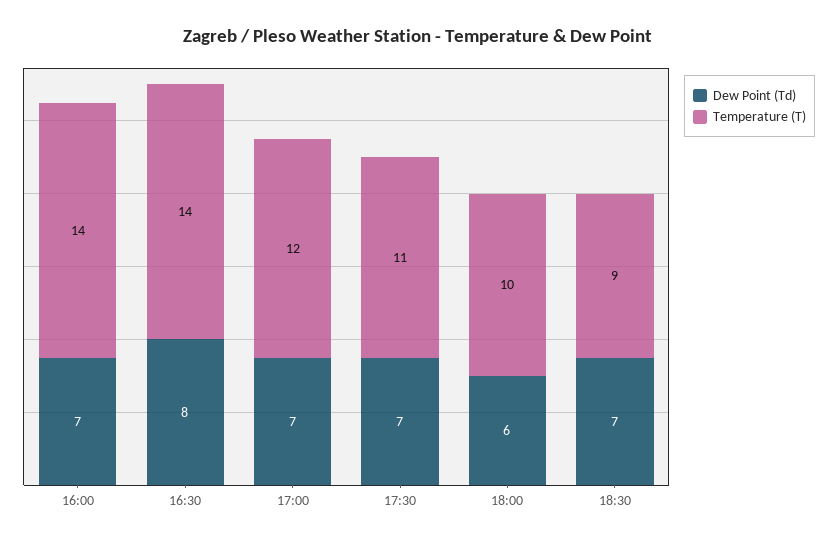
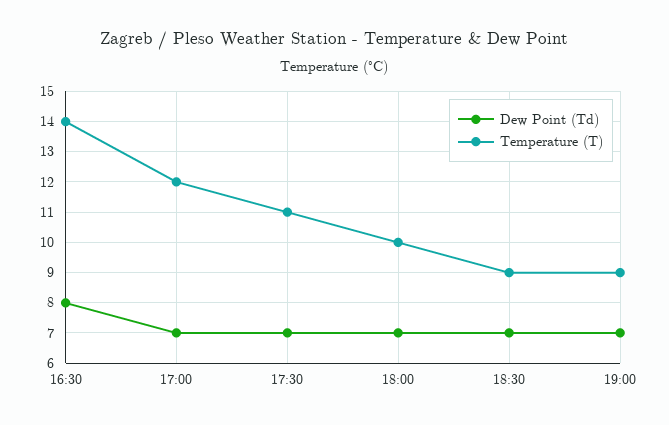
Dew Point (Td), 16:00: 7 -> none
Temperature (T), 16:00: 14 -> none
Dew Point (Td), 18:00: 6 -> 7
Dew Point (Td), 19:00: none -> 7
Temperature (T), 19:00: none -> 9

